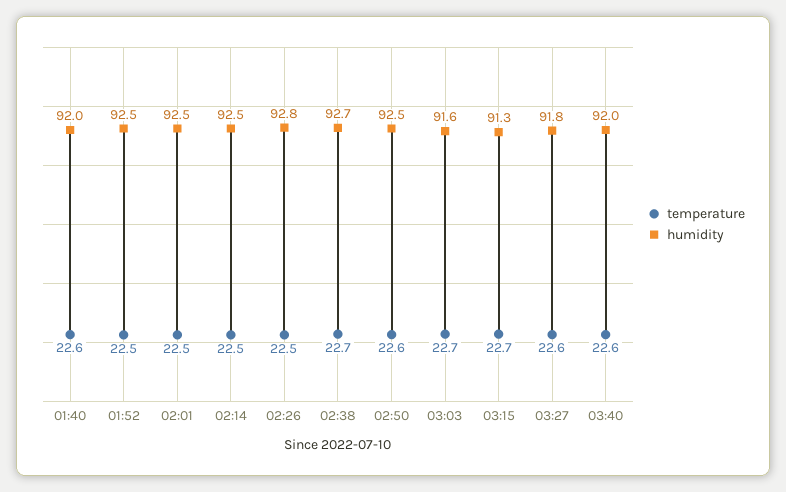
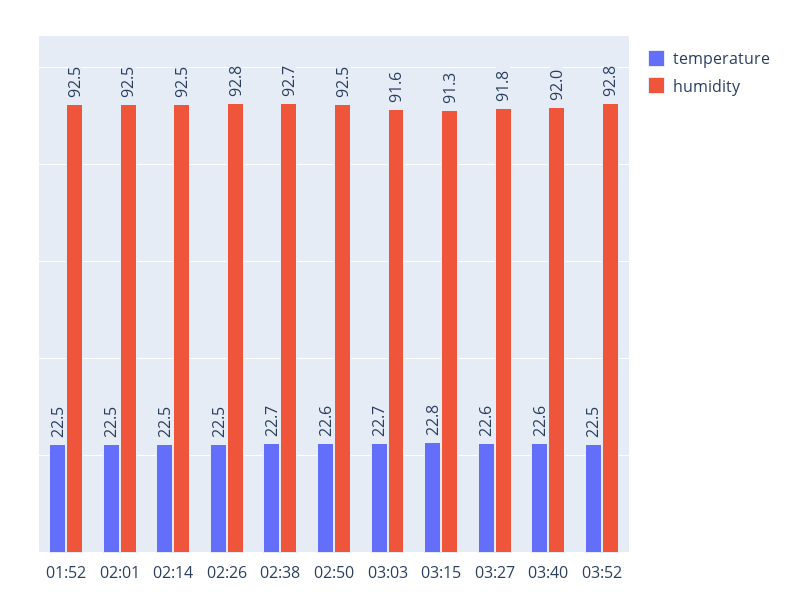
temperature, 01:40: 22.6 -> none
humidity, 01:40: 92 -> none
temperature, 03:15: 22.7 -> 22.8
temperature, 03:52: none -> 22.5
humidity, 03:52: none -> 92.8

